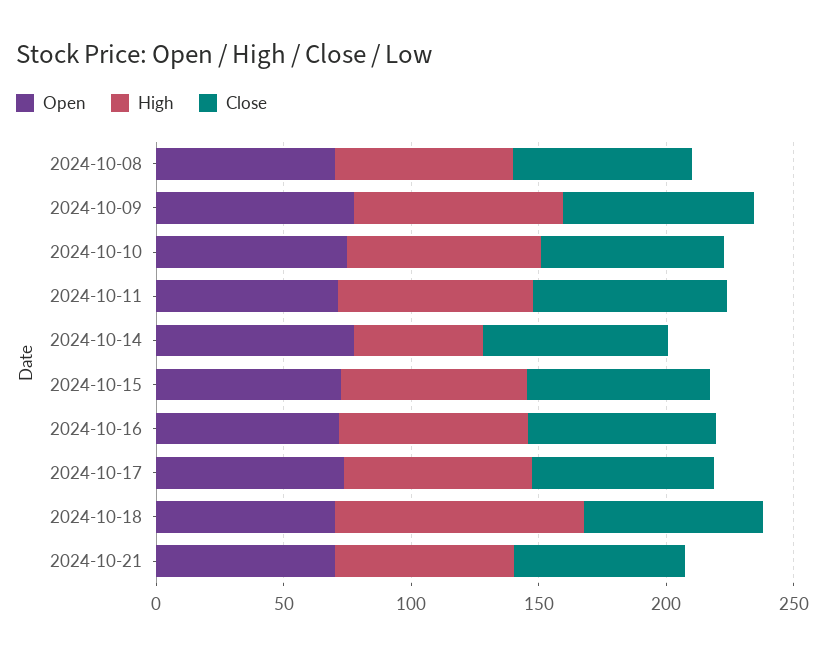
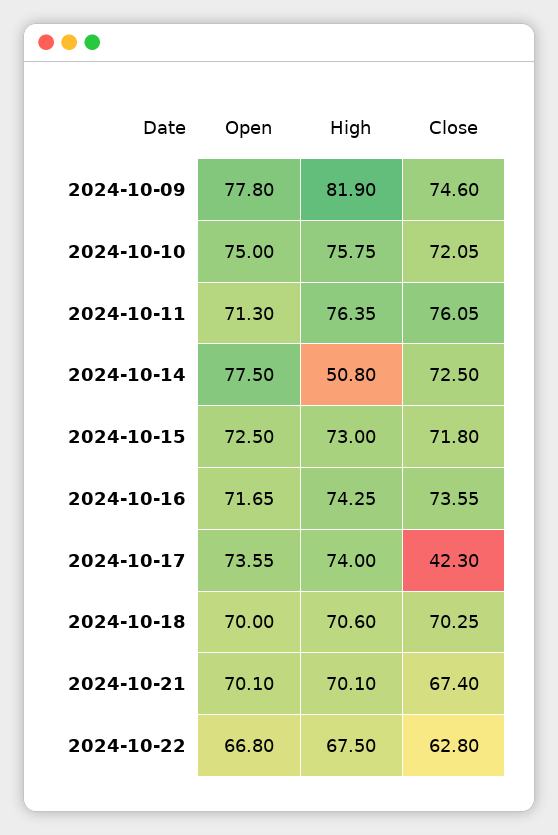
Open, 2024-10-08: 70 -> none
High, 2024-10-08: 70 -> none
Close, 2024-10-08: 70 -> none
Close, 2024-10-17: 70 -> 42.3
High, 2024-10-18: 100 -> 70.6
Open, 2024-10-22: none -> 66.8
High, 2024-10-22: none -> 67.5
Close, 2024-10-22: none -> 62.8

